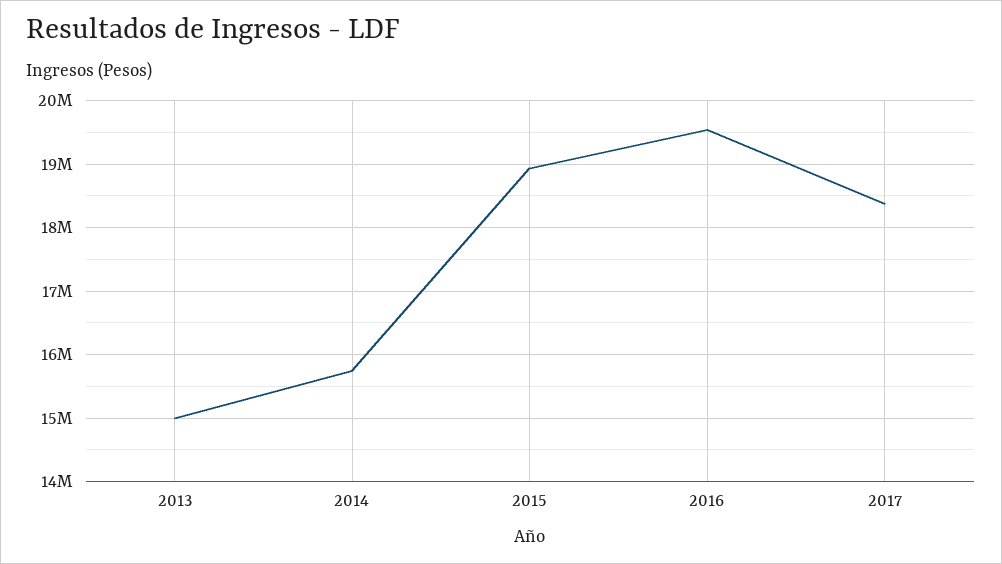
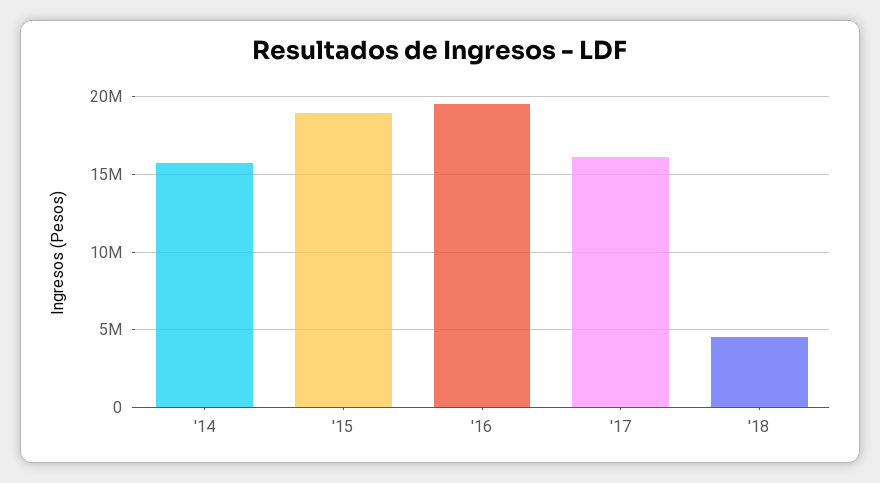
2013: 15000000 -> none
2017: 18400000 -> 16000000
'18: none -> 4500000

